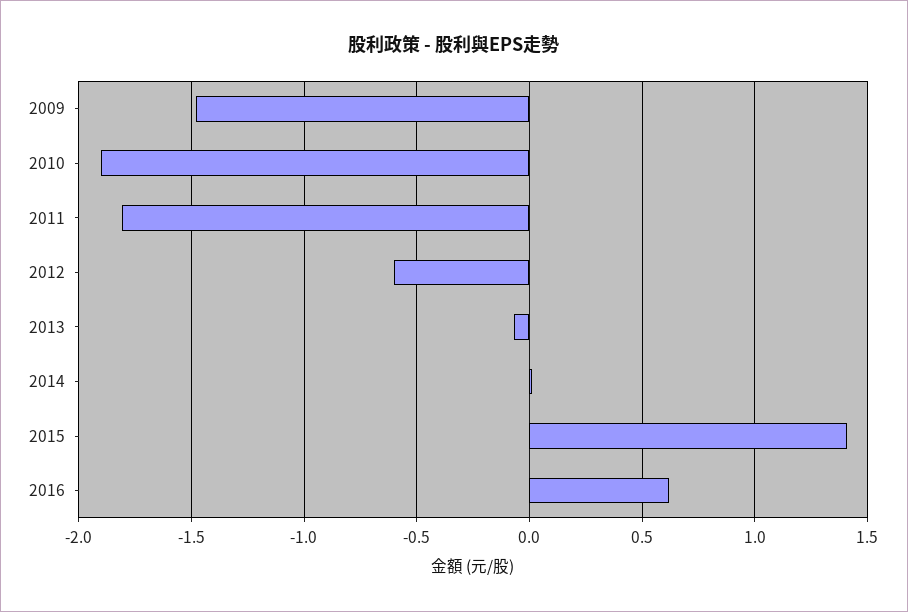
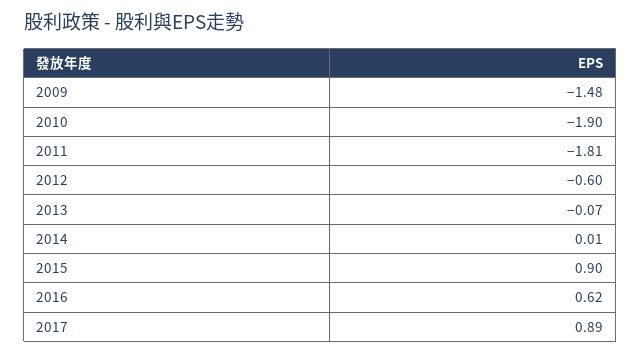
2015: 1.4 -> 0.9
2017: none -> 0.89

